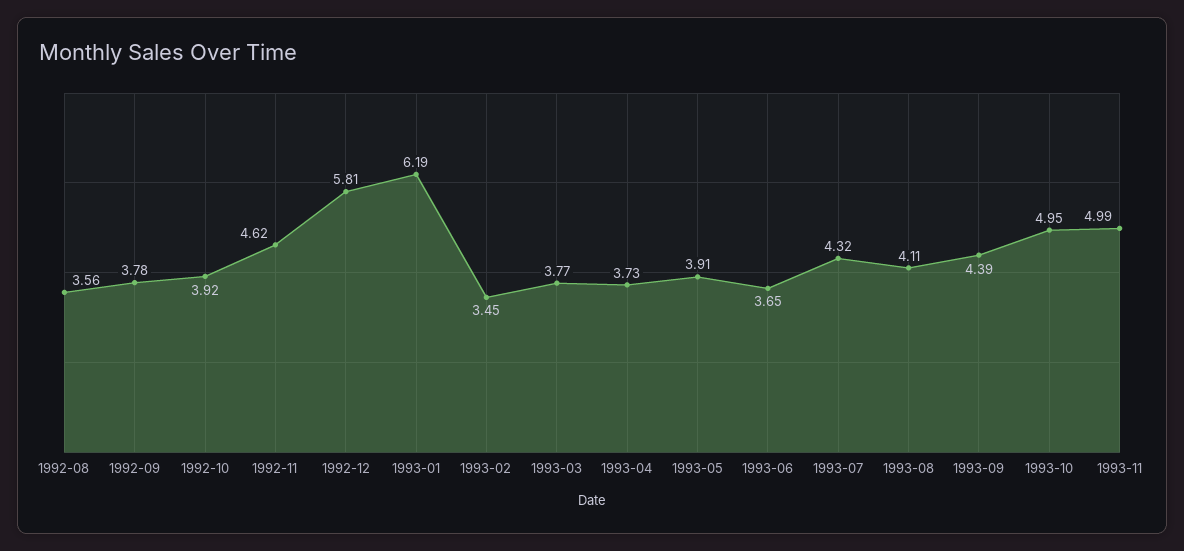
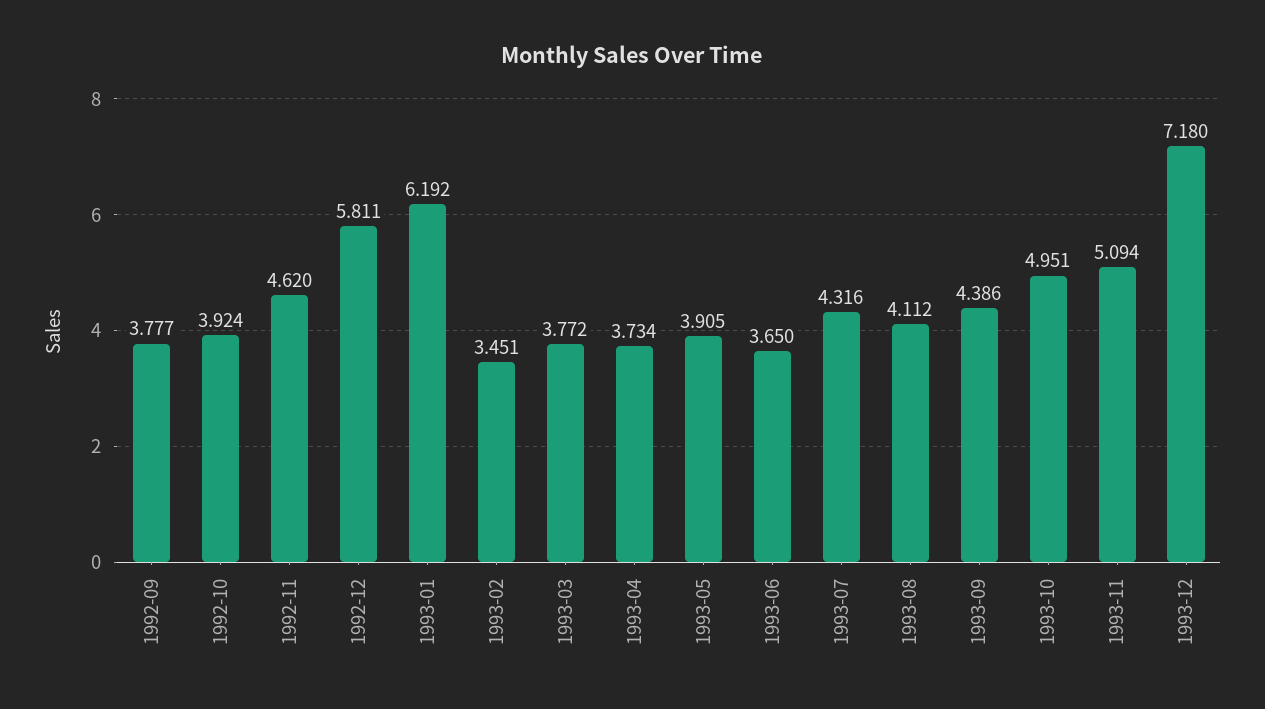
1992-08: 3.56 -> none
1993-11: 4.99 -> 5.094
1993-12: none -> 7.18

